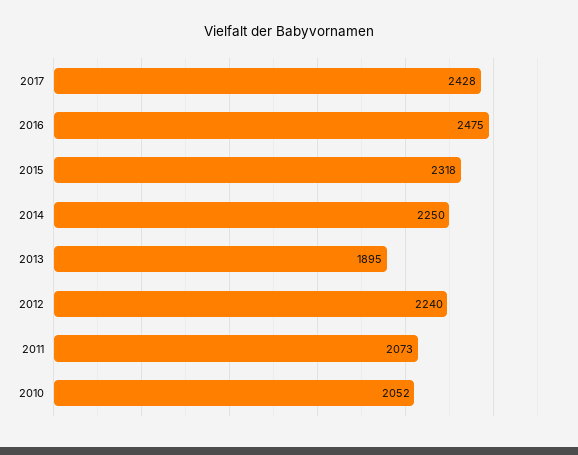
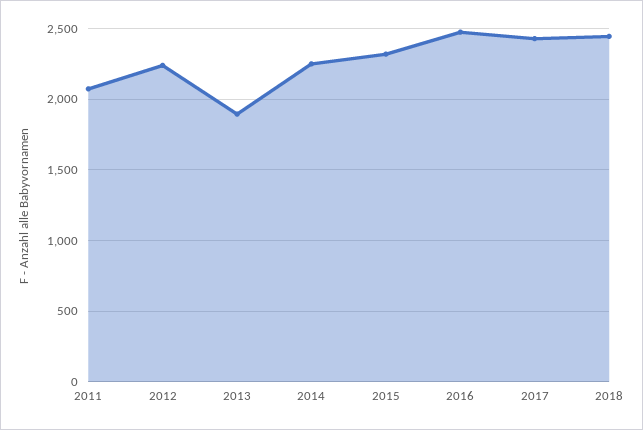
2010: 2052 -> none
2018: none -> 2450

